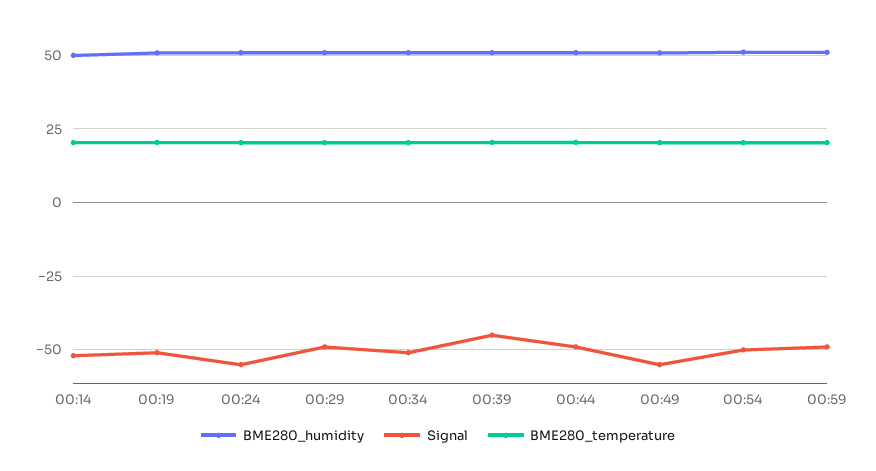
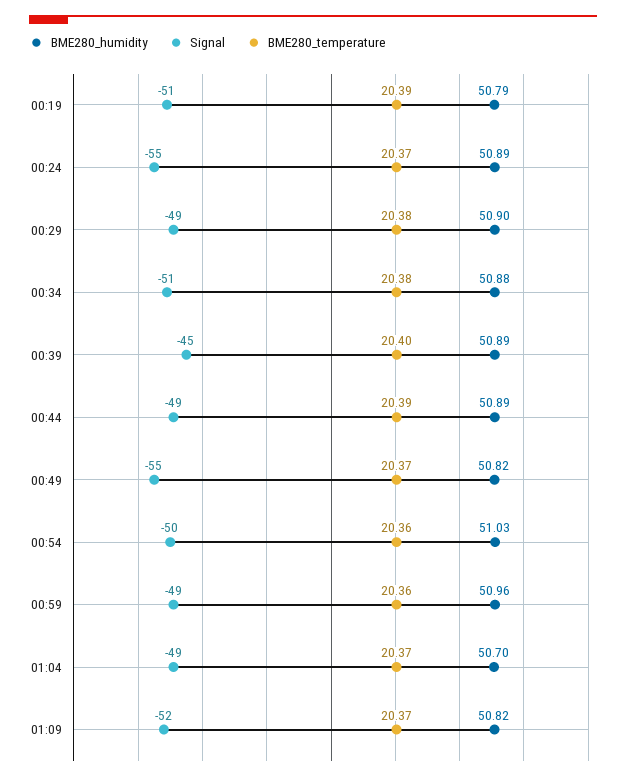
BME280_humidity, 00:14: 50 -> none
Signal, 00:14: -52.5 -> none
BME280_temperature, 00:14: 20 -> none
BME280_humidity, 01:04: none -> 50.7
Signal, 01:04: none -> -49
BME280_temperature, 01:04: none -> 20.37
BME280_humidity, 01:09: none -> 50.82
Signal, 01:09: none -> -52
BME280_temperature, 01:09: none -> 20.37

